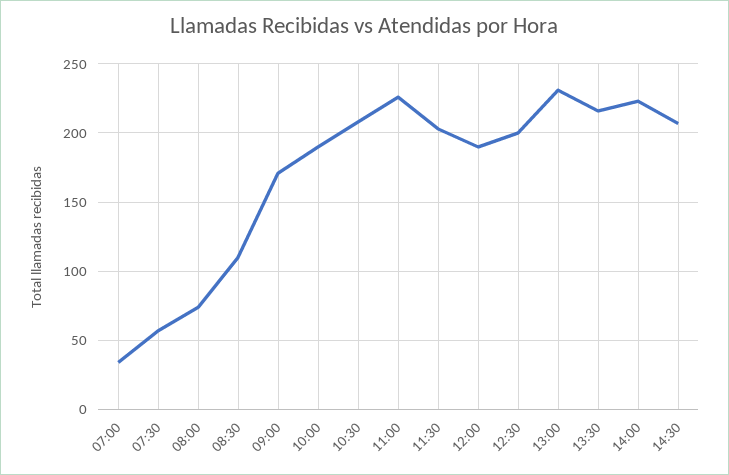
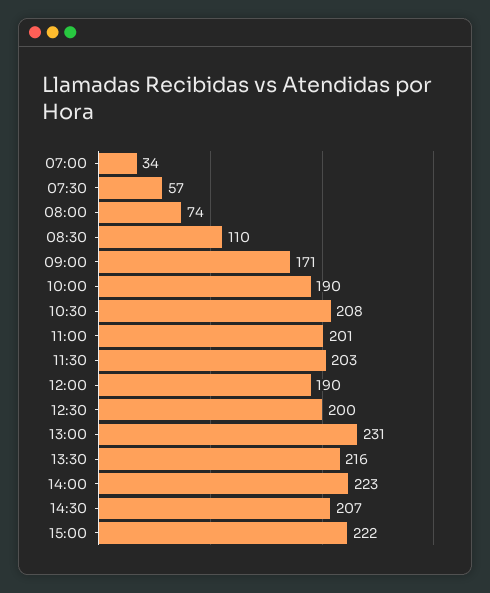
11:00: 225 -> 201
15:00: none -> 222

